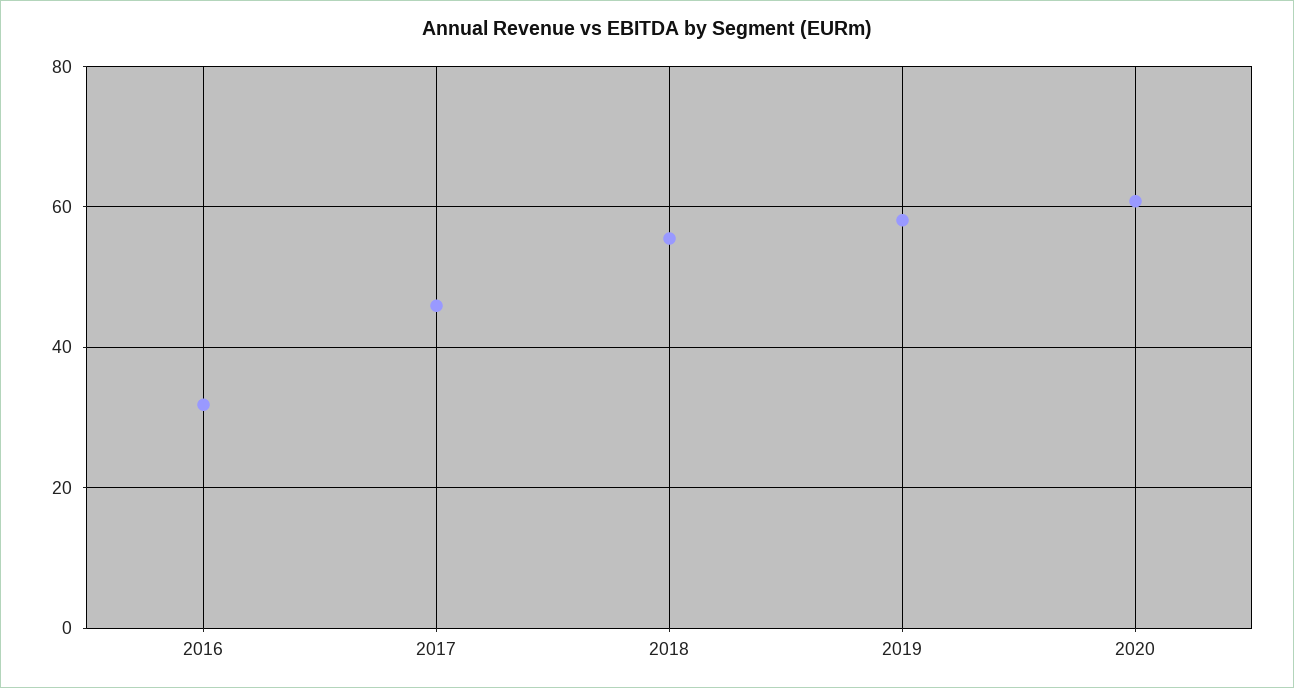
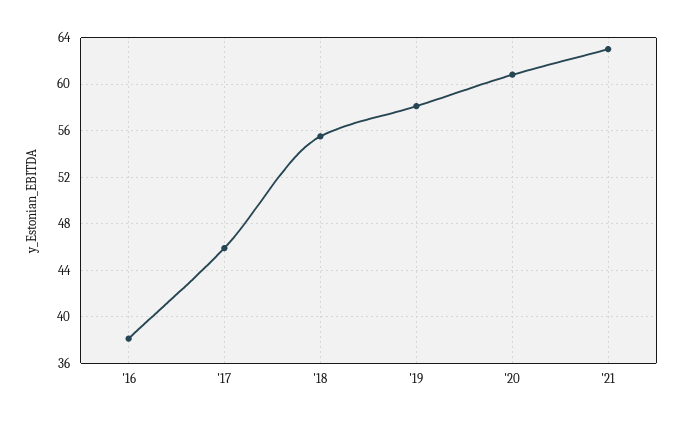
2016: 32 -> 38
'21: none -> 63

